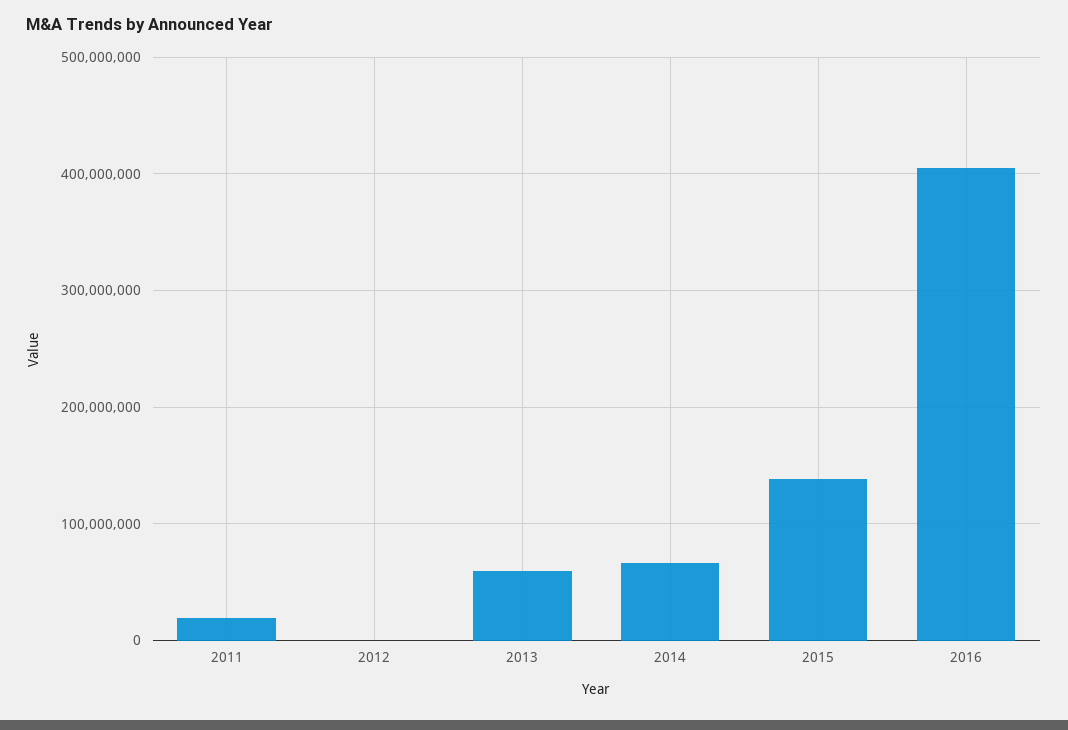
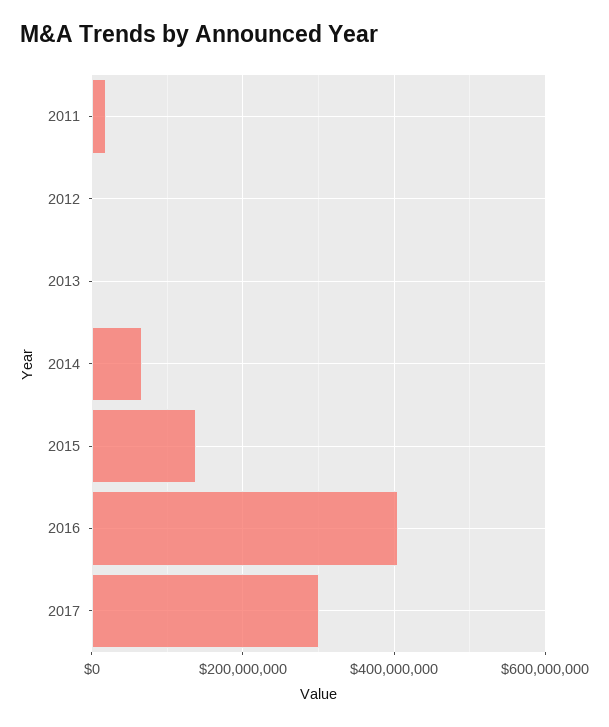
2013: 60000000 -> 0
2017: none -> 300000000

